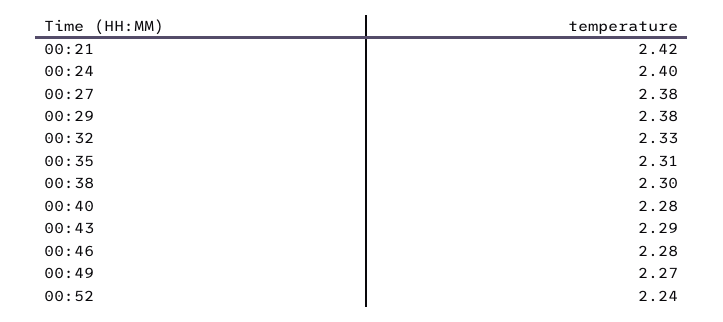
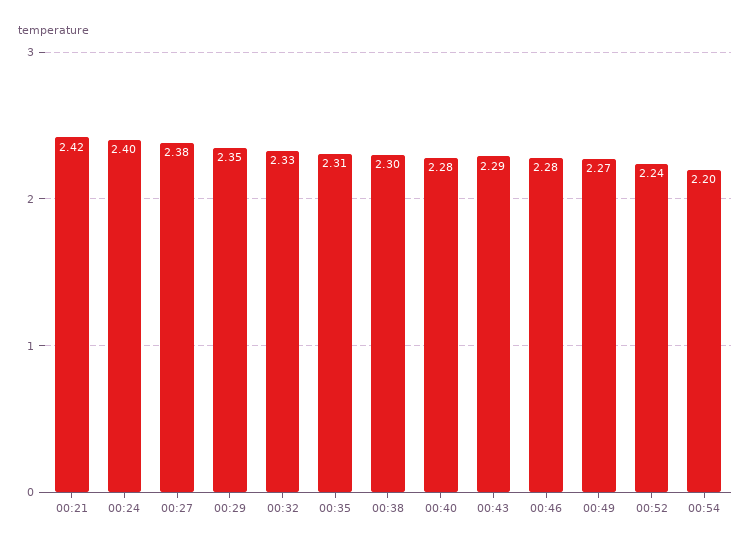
00:29: 2.38 -> 2.35
00:54: none -> 2.2

